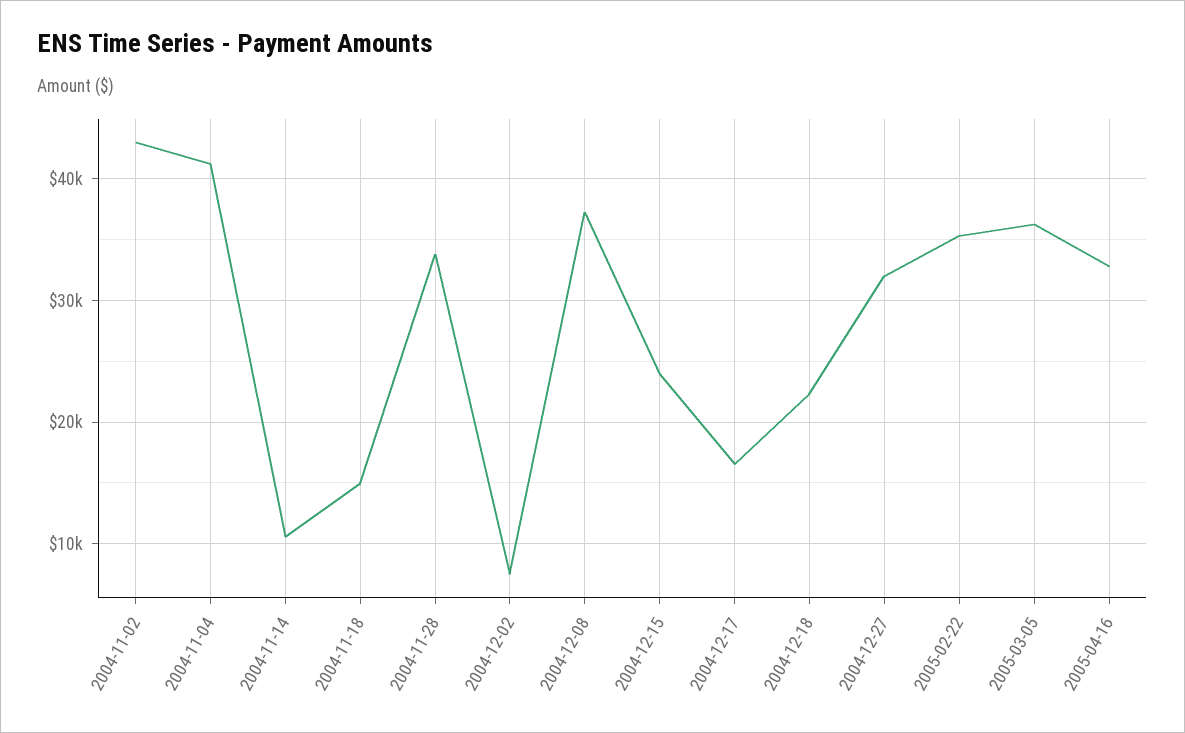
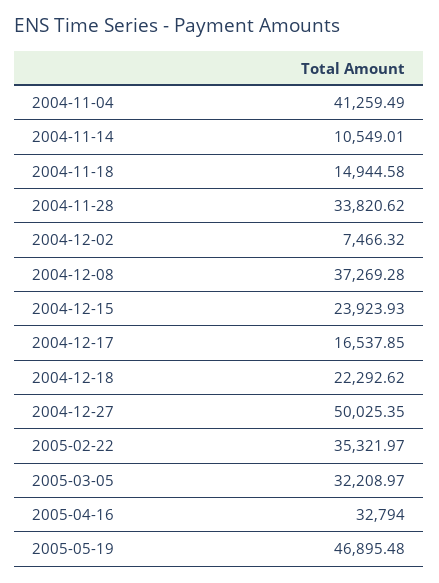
2004-11-02: 43000 -> none
2004-12-27: 32000 -> 50025.35
2005-03-05: 36000 -> 32208.97
2005-05-19: none -> 46895.48

